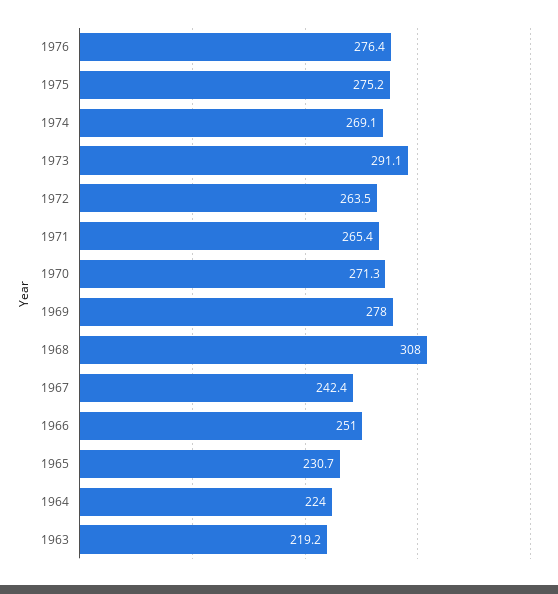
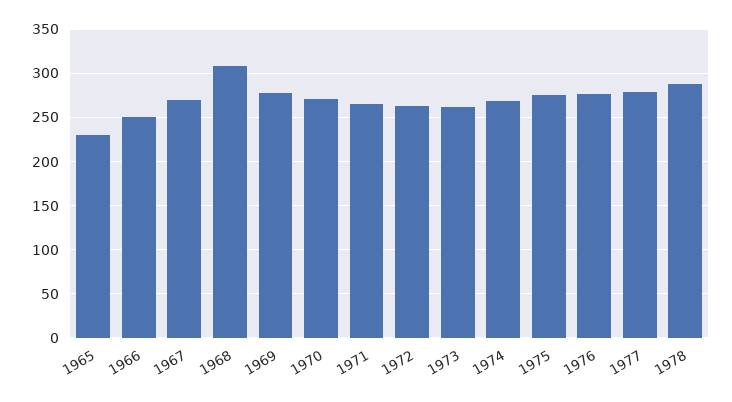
1973: 291.1 -> 260
1967: 242.4 -> 270
1964: 224 -> none
1963: 219.2 -> none
1977: none -> 280
1978: none -> 290

